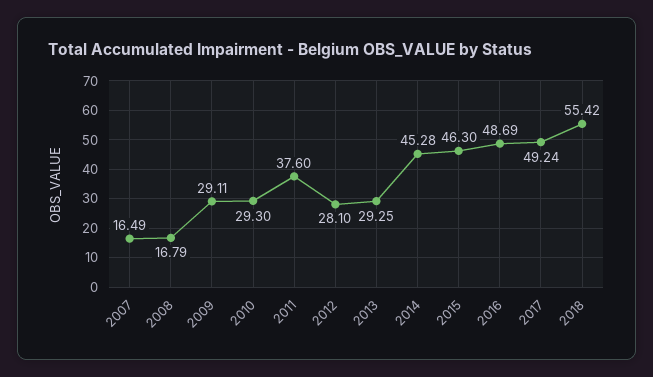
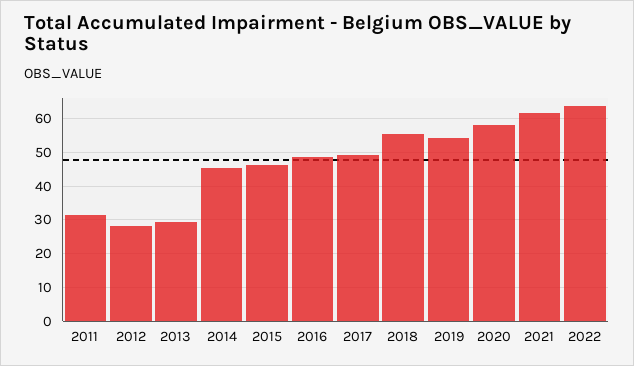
2007: 16.49 -> none
2008: 16.79 -> none
2009: 29.11 -> none
2010: 29.3 -> none
2011: 37.6 -> 32
2019: none -> 54
2020: none -> 58
2021: none -> 62
2022: none -> 64

